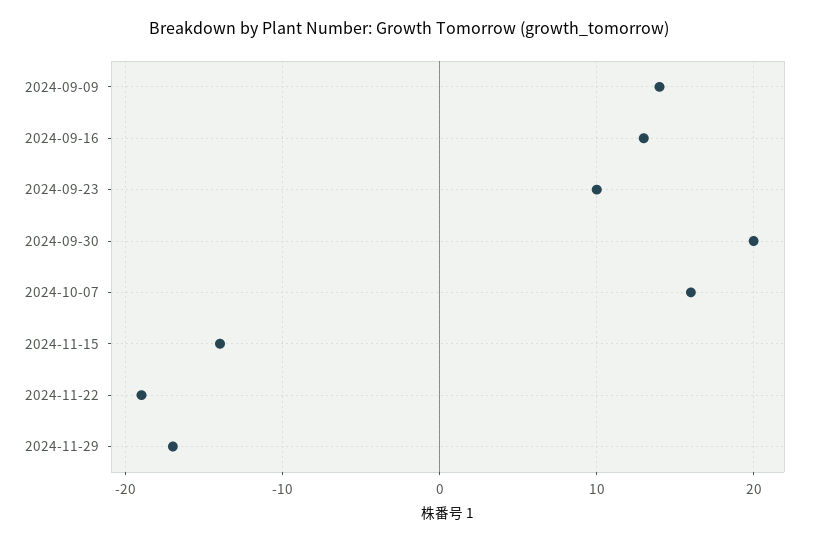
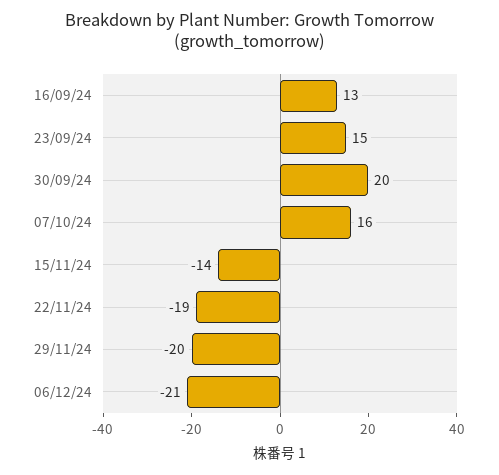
2024-09-09: 14 -> none
2024-09-23: 10 -> 15
2024-11-29: -17 -> -20
06/12/24: none -> -21

